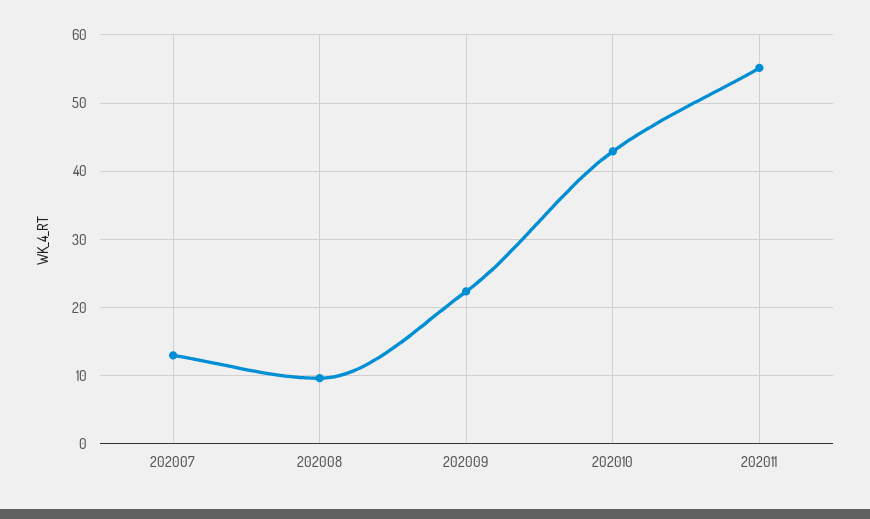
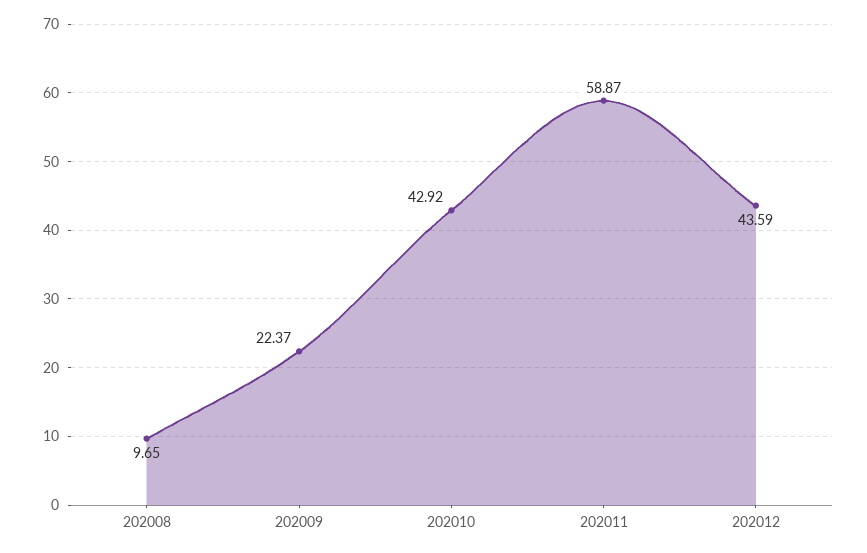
202007: 13 -> none
202011: 55 -> 58.87
202012: none -> 43.59

